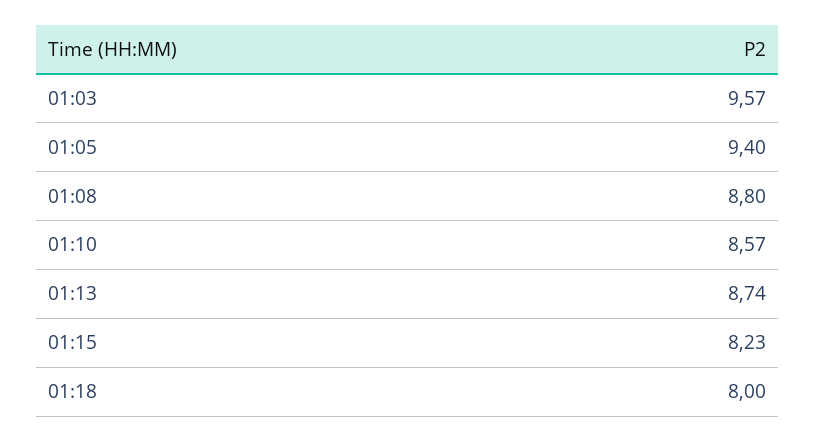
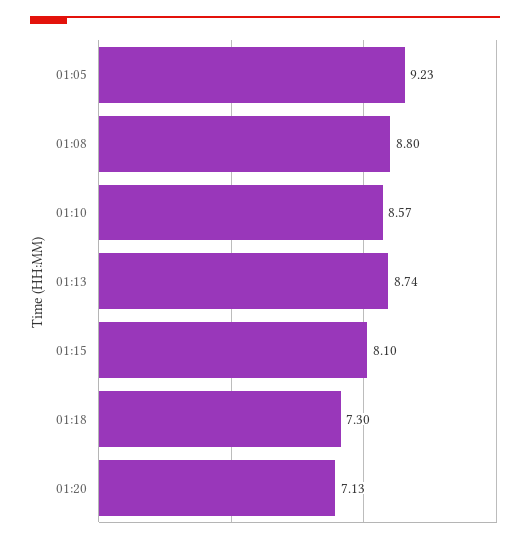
01:03: 9.57 -> none
01:05: 9.4 -> 9.23
01:15: 8.23 -> 8.1
01:18: 8 -> 7.3
01:20: none -> 7.13

